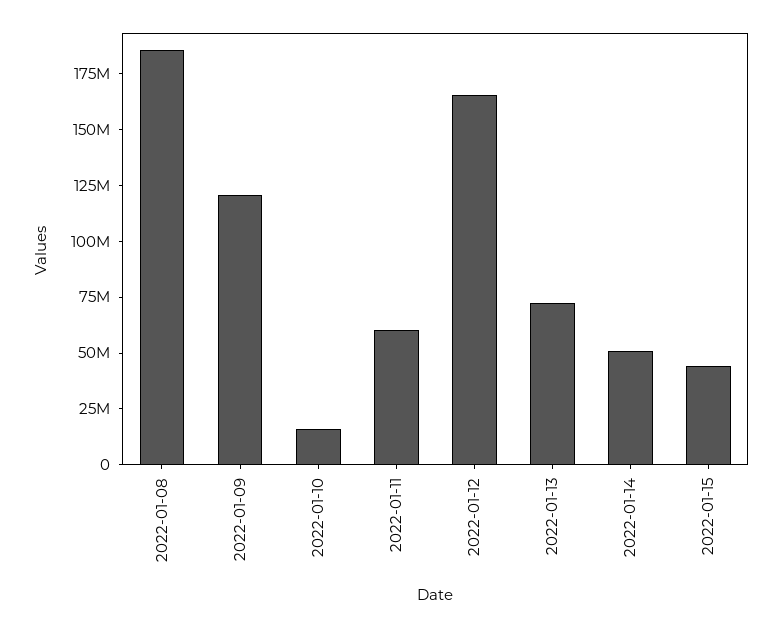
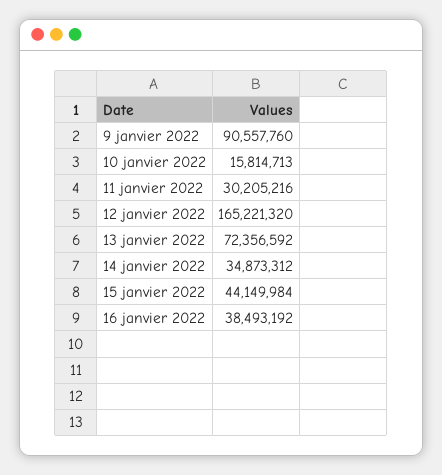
2022-01-08: 185000000 -> none
2022-01-09: 120000000 -> 90557760
2022-01-11: 60000000 -> 30205216
2022-01-14: 50000000 -> 34873312
16 janvier 2022: none -> 38493192

